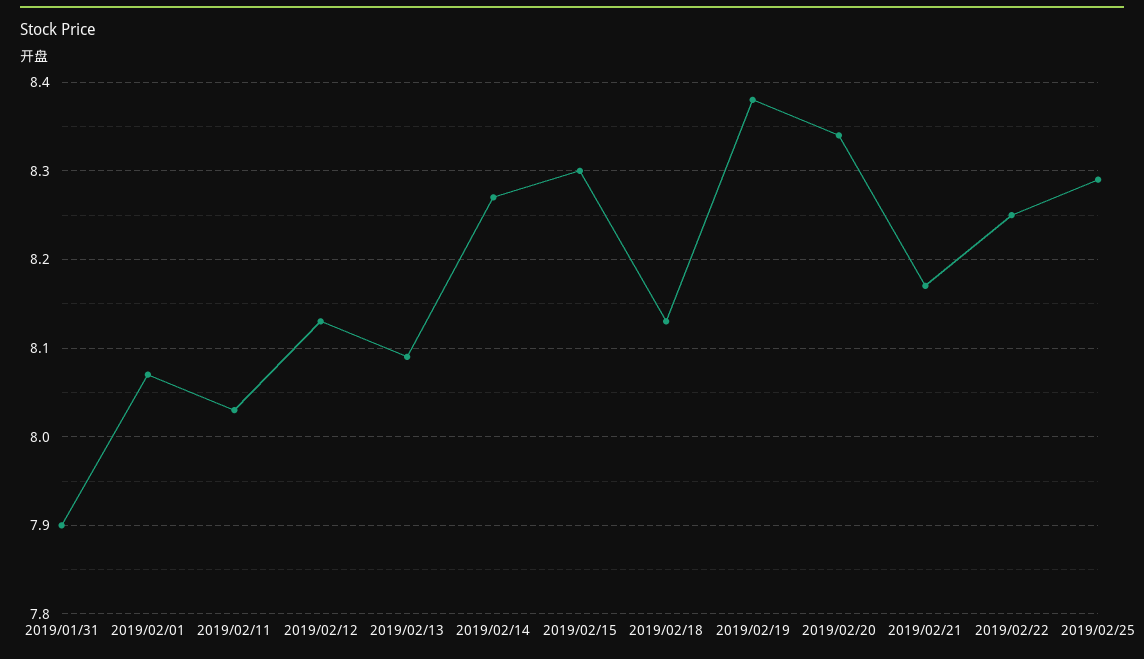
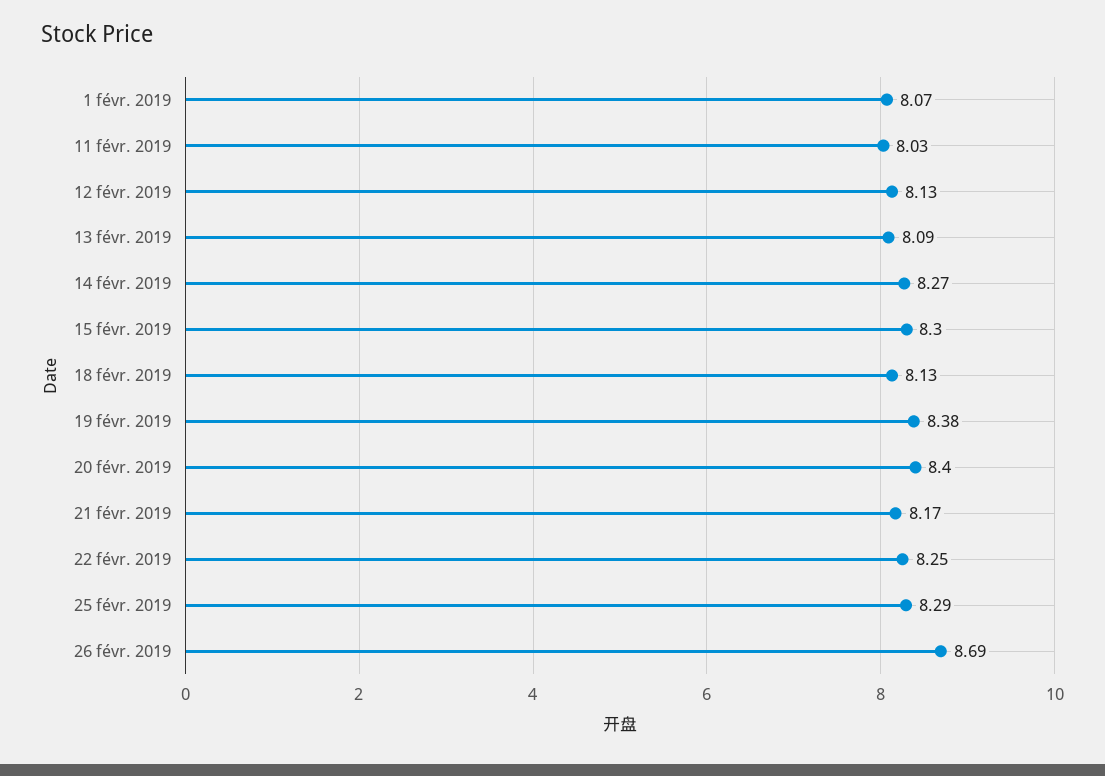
2019/01/31: 7.9 -> none
2019/02/20: 8.34 -> 8.4
26 févr. 2019: none -> 8.69

